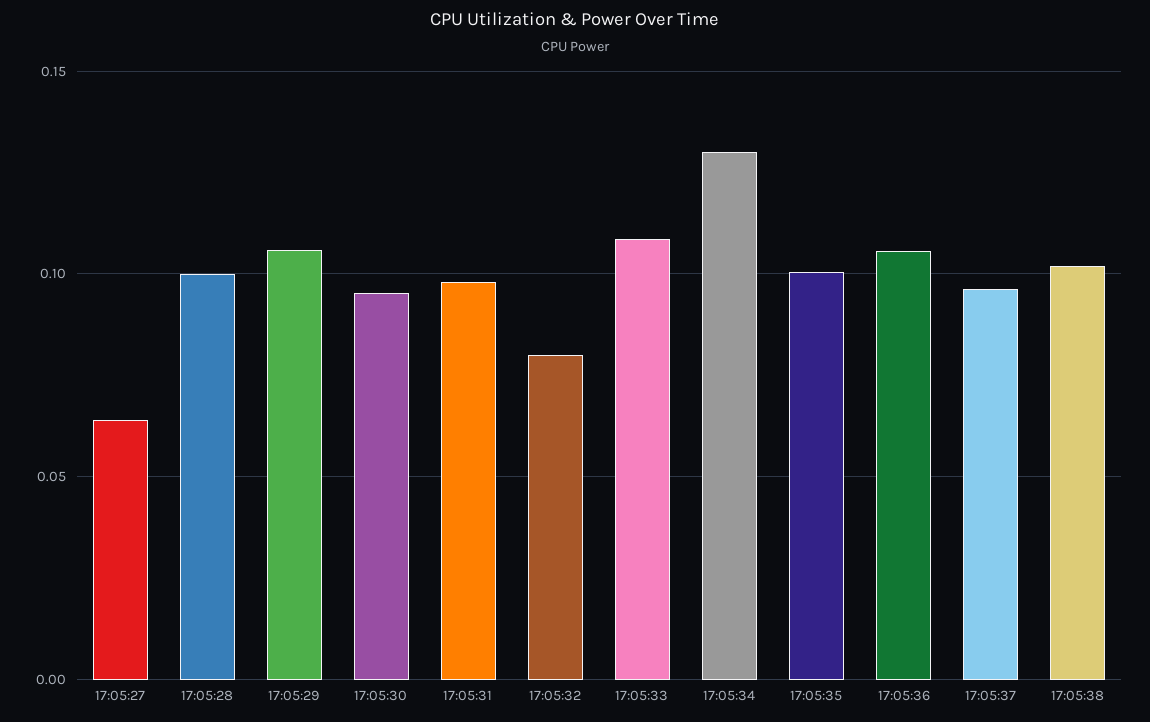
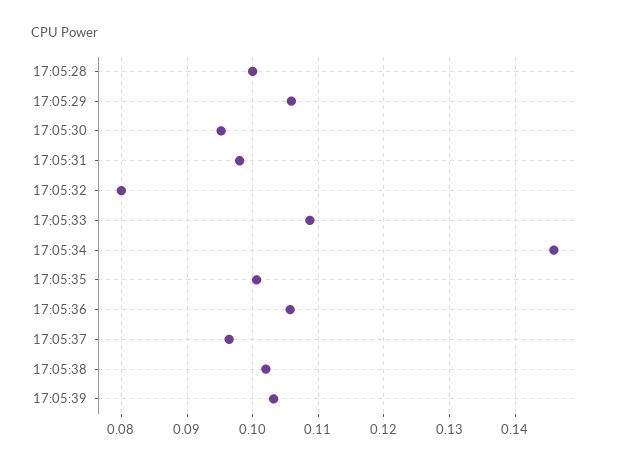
17:05:27: 0.065 -> none
17:05:34: 0.13 -> 0.146
17:05:39: none -> 0.103

